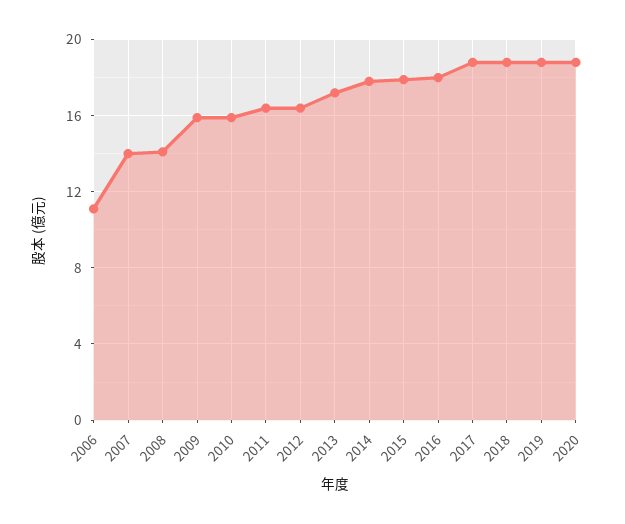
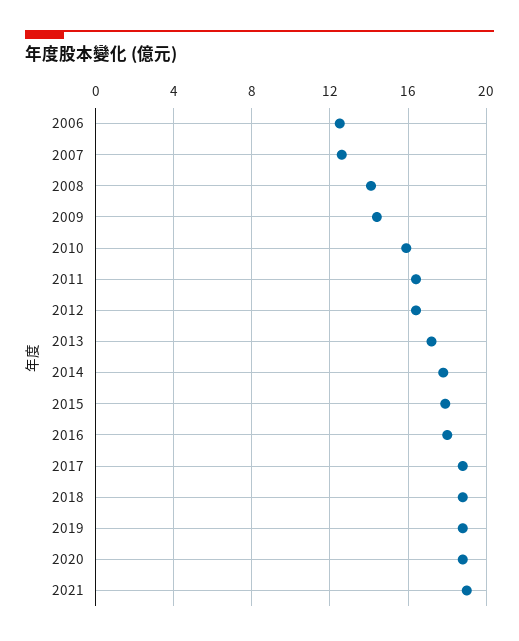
2006: 11 -> 12.5
2007: 14 -> 12.5
2009: 16 -> 14.5
2021: none -> 19

